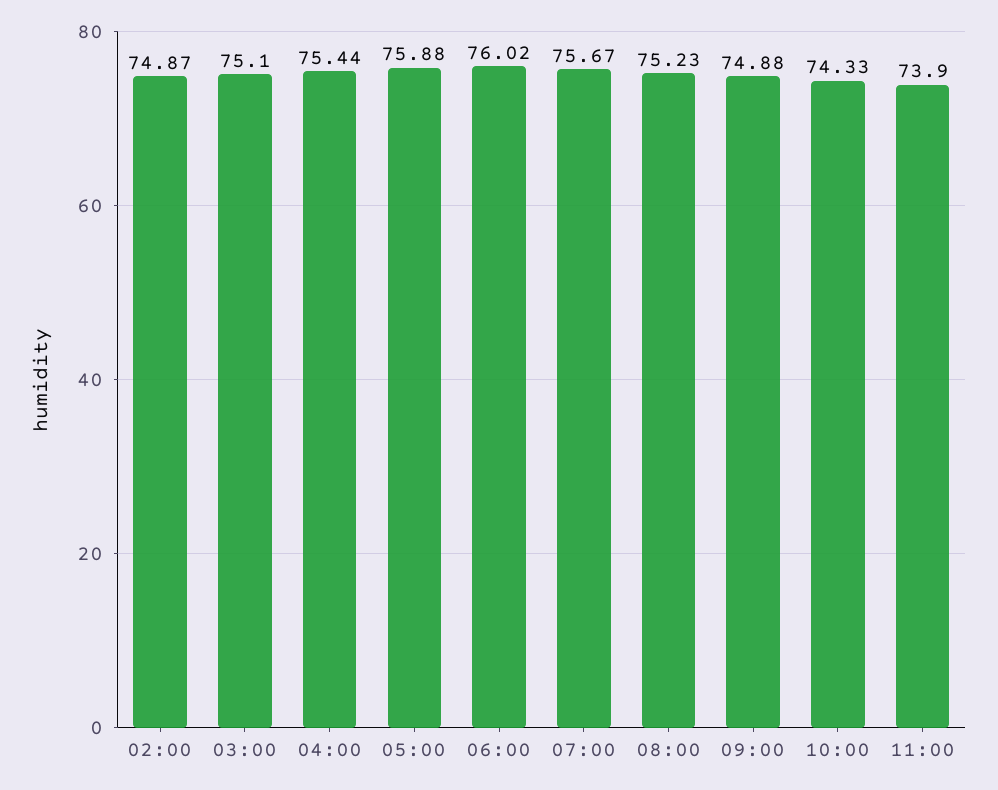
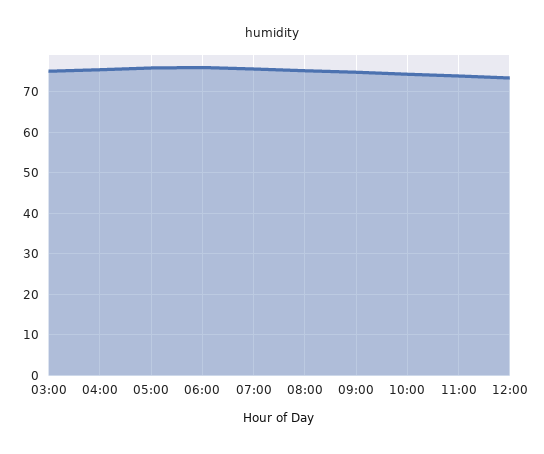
02:00: 74.87 -> none
12:00: none -> 74

